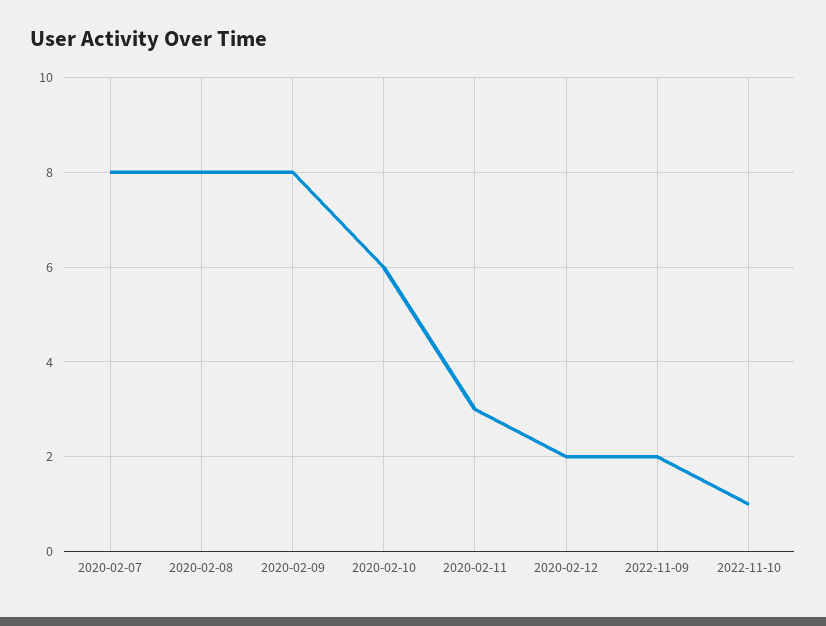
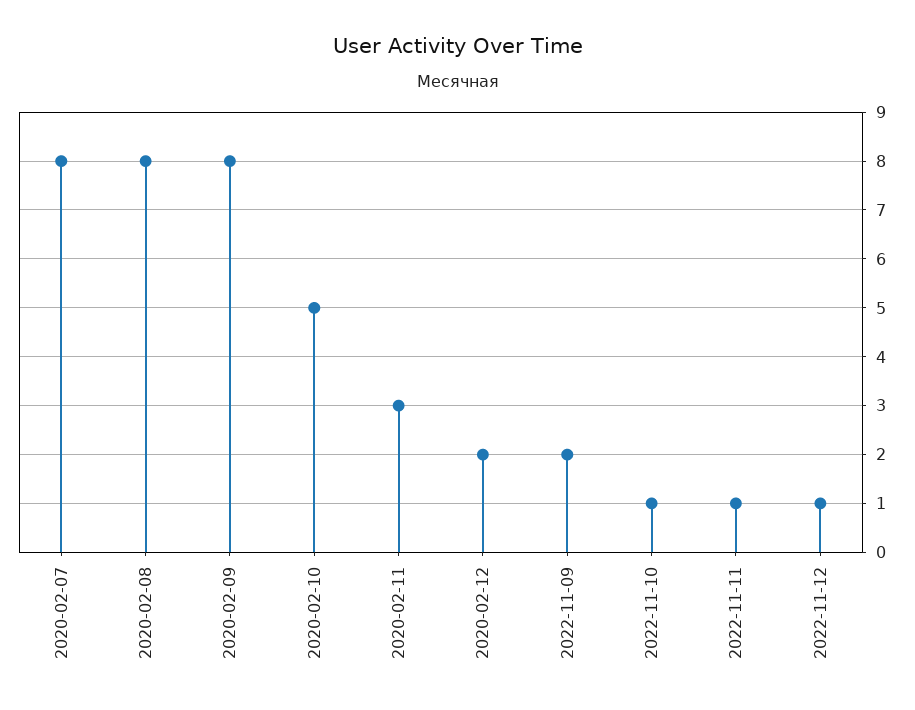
2020-02-10: 6 -> 5
2022-11-11: none -> 1
2022-11-12: none -> 1

